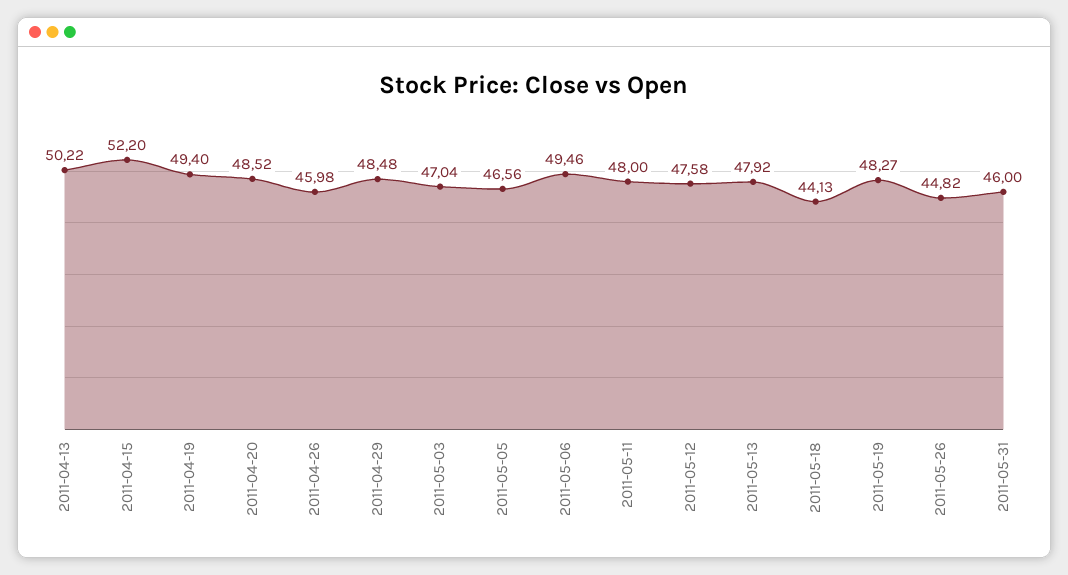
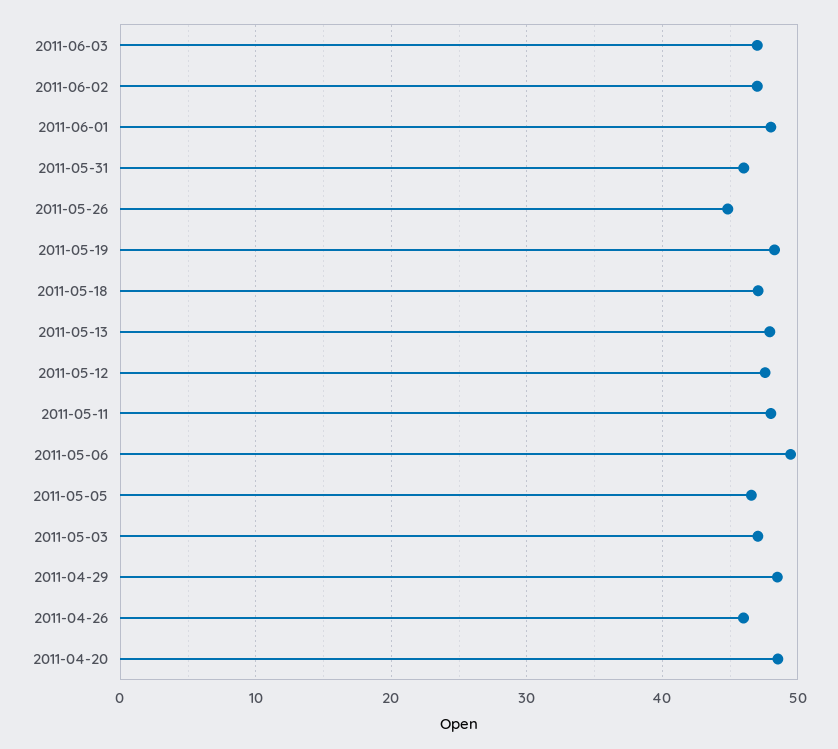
2011-04-13: 50.22 -> none
2011-04-15: 52.2 -> none
2011-04-19: 49.4 -> none
2011-05-18: 44.13 -> 47
2011-06-03: none -> 47
2011-06-02: none -> 47
2011-06-01: none -> 48

